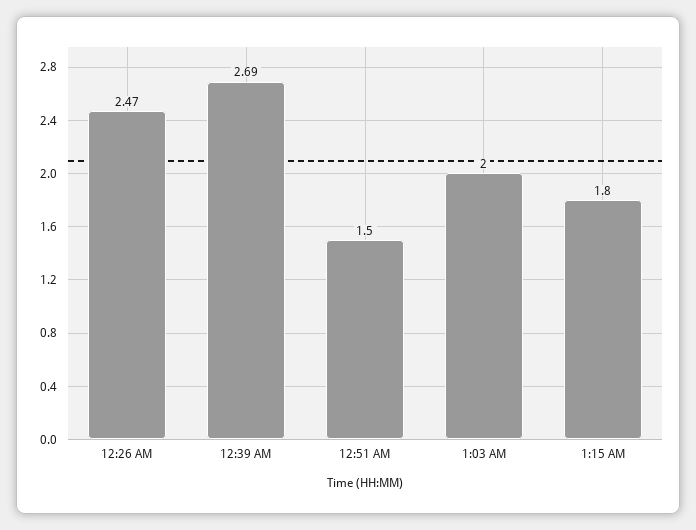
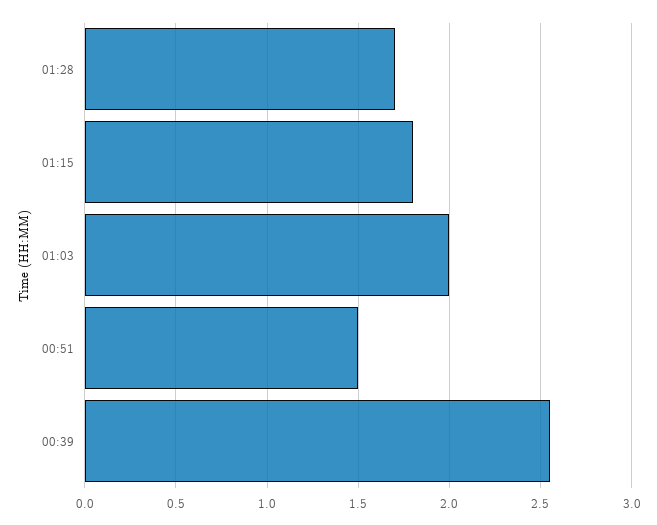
12:26 AM: 2.47 -> none
12:39 AM: 2.69 -> 2.55
01:28: none -> 1.7

